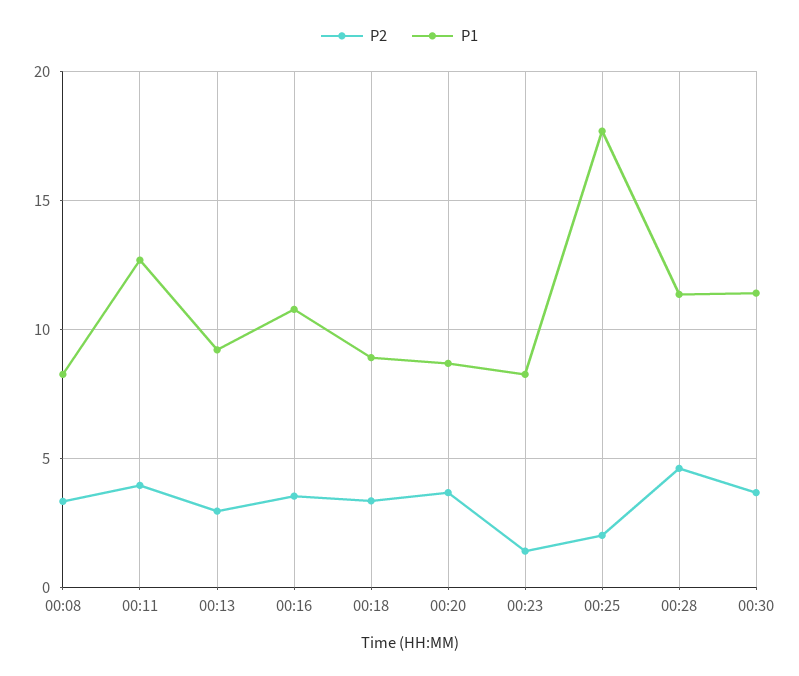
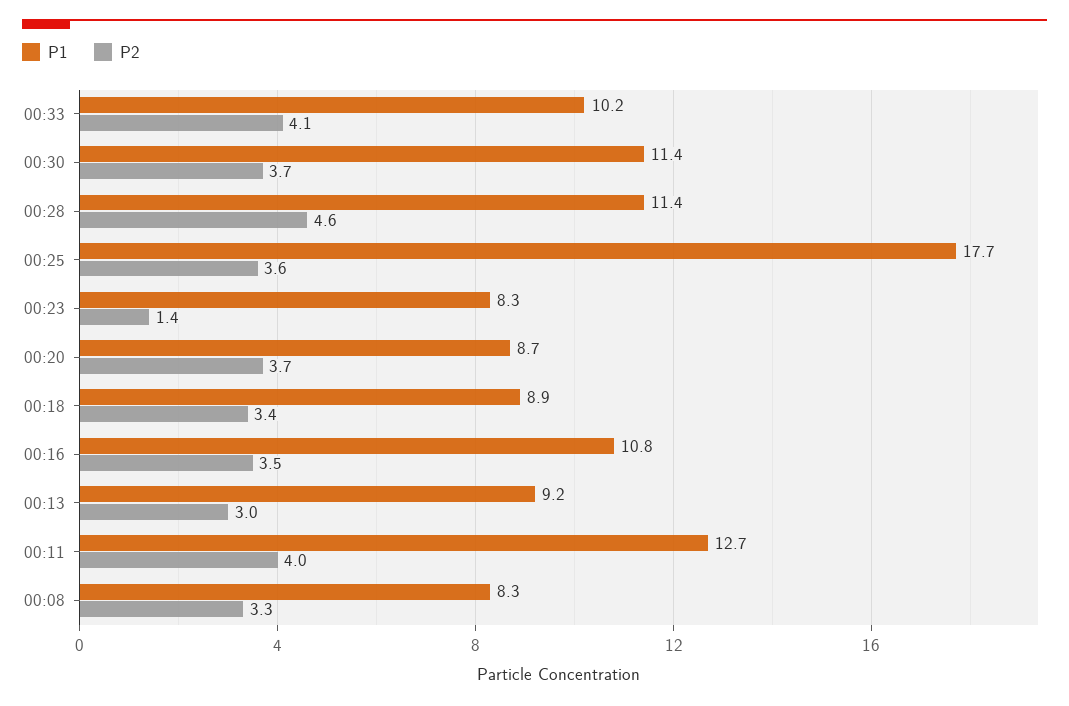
P2, 00:25: 2 -> 3.6
P1, 00:33: none -> 10.2
P2, 00:33: none -> 4.1

